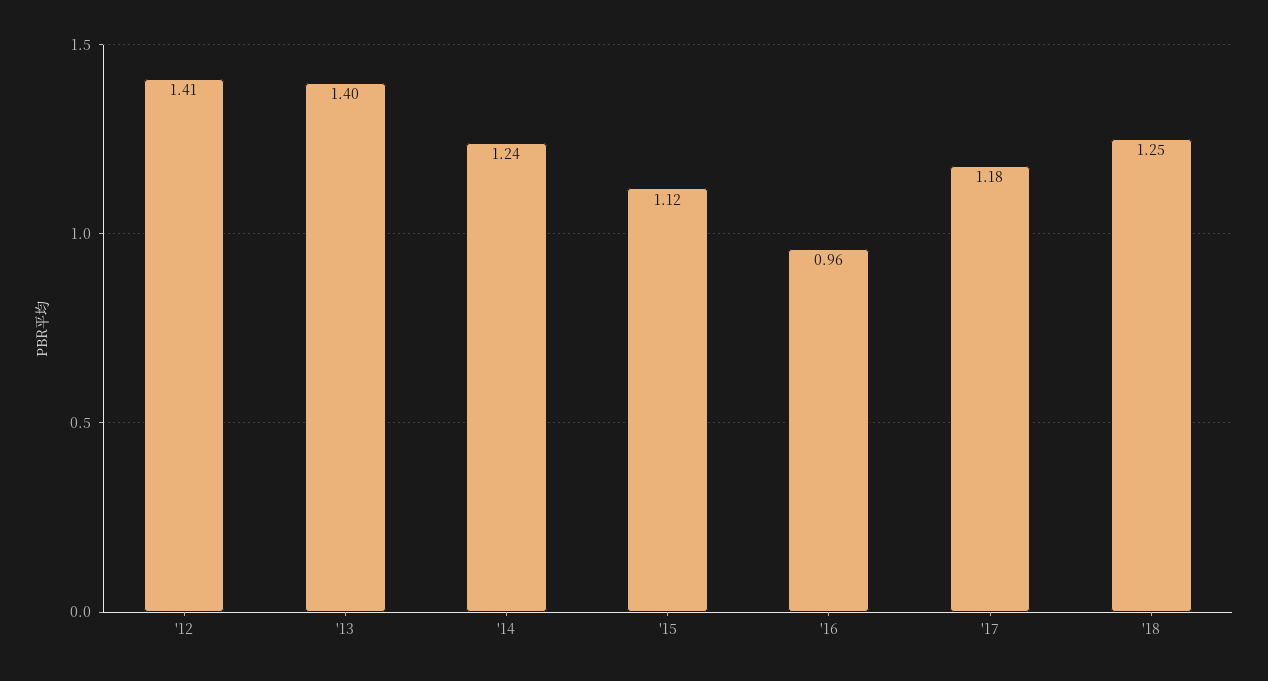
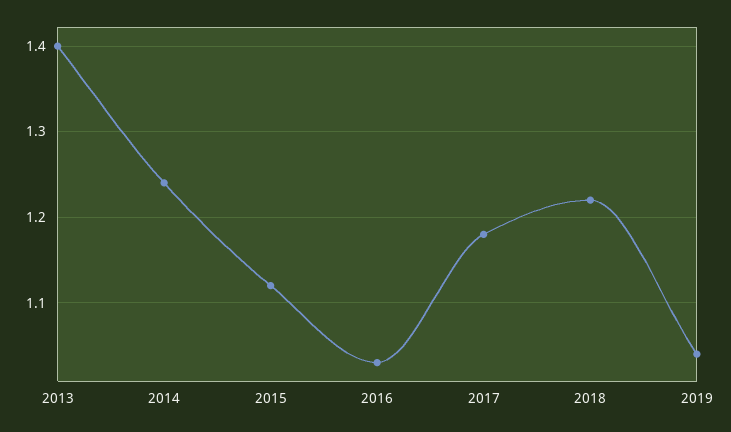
'12: 1.41 -> none
'16: 0.96 -> 1.03
'18: 1.25 -> 1.22
2019: none -> 1.04

